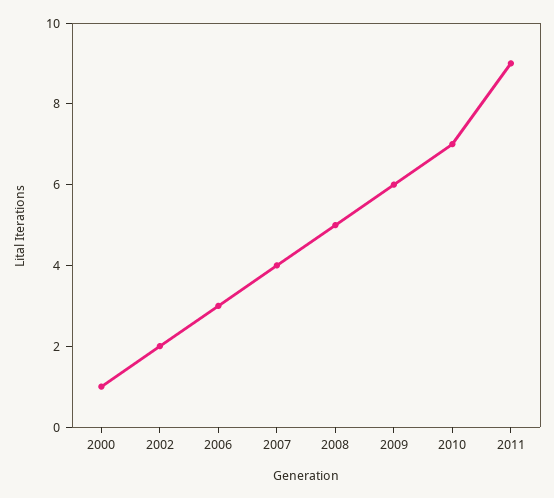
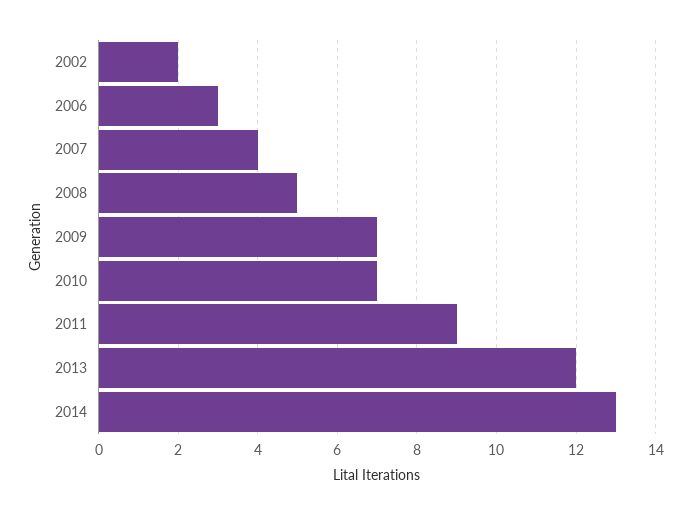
2000: 1 -> none
2009: 6 -> 7
2013: none -> 12
2014: none -> 13

